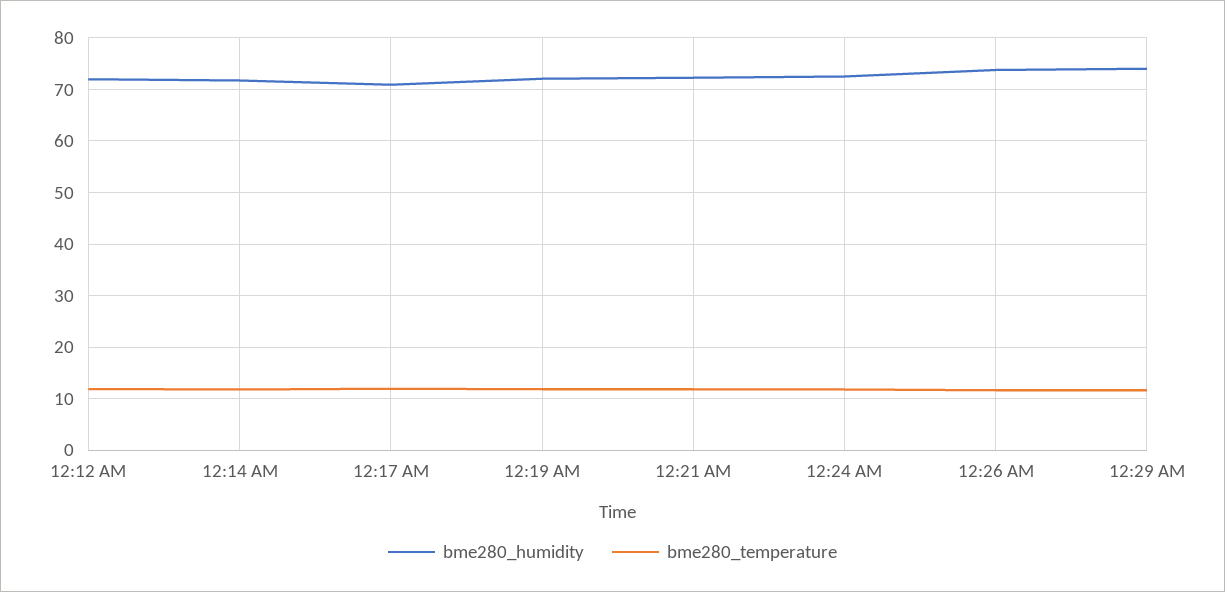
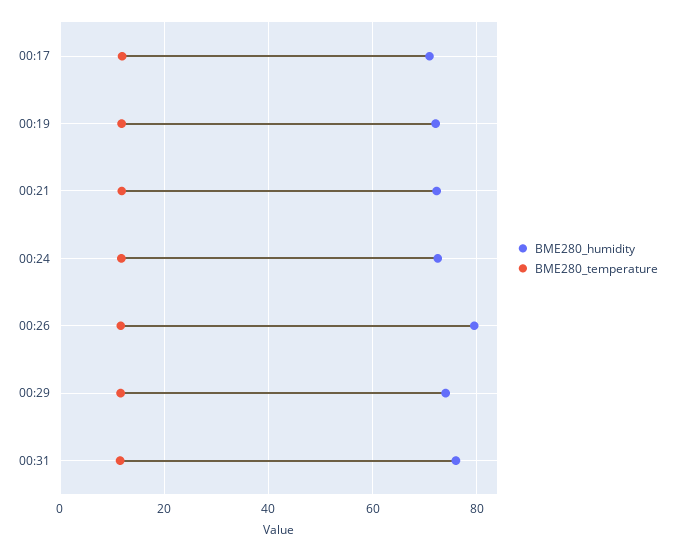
bme280_humidity, 12:12 AM: 72 -> none
bme280_temperature, 12:12 AM: 12 -> none
bme280_humidity, 12:14 AM: 72 -> none
bme280_temperature, 12:14 AM: 12 -> none
bme280_humidity, 12:26 AM: 74 -> 80
bme280_humidity, 00:31: none -> 76
bme280_temperature, 00:31: none -> 12

